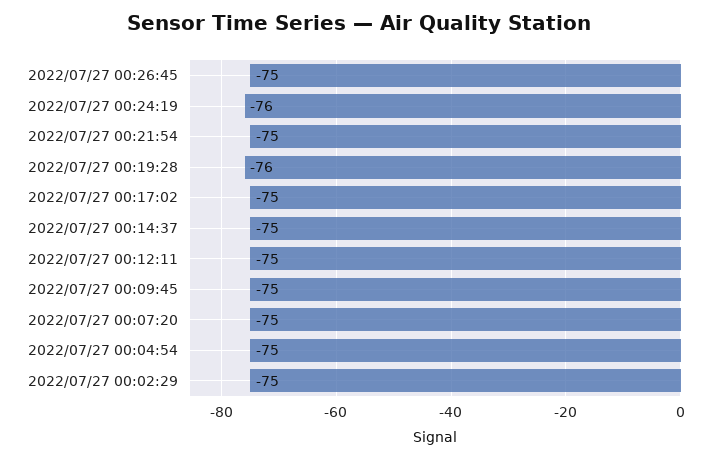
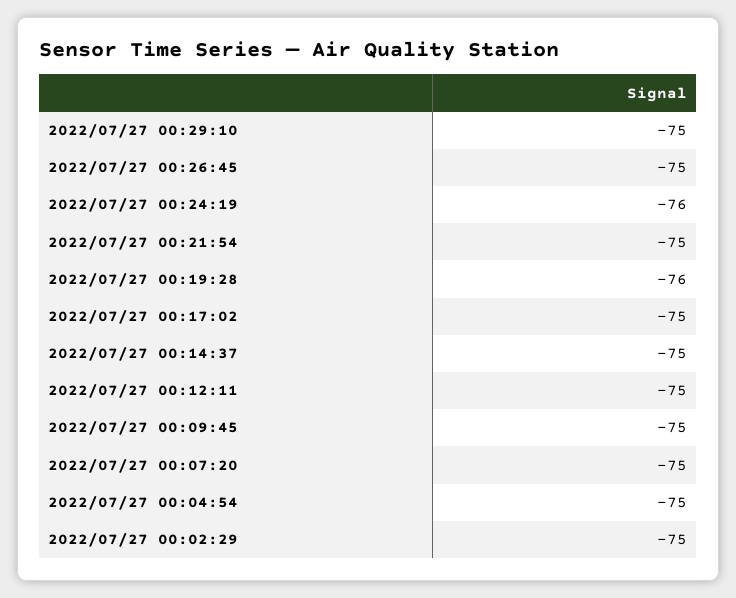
2022/07/27 00:29:10: none -> -75

